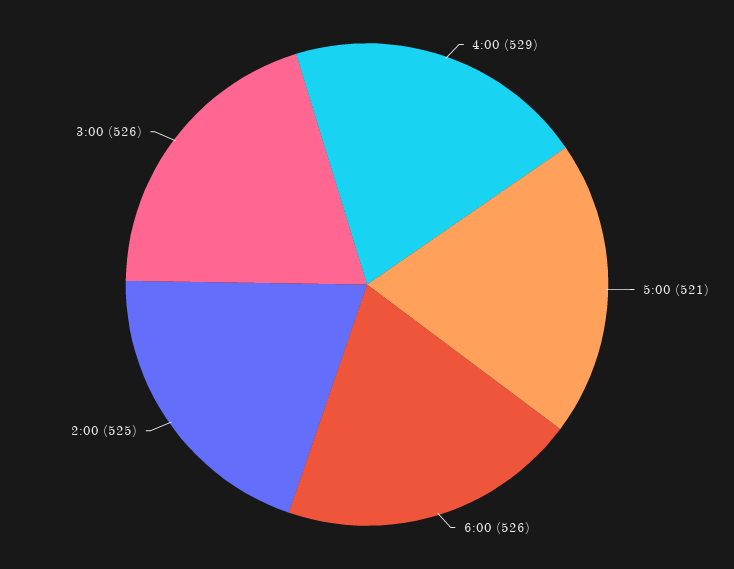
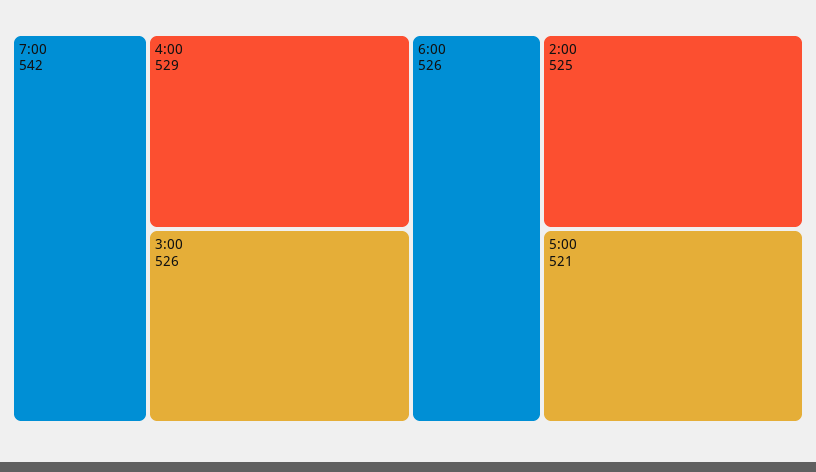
7:00: none -> 542

